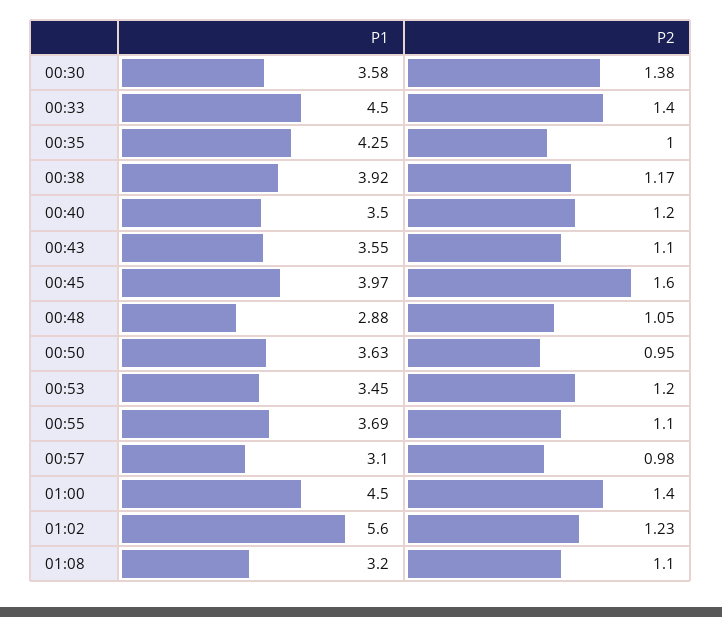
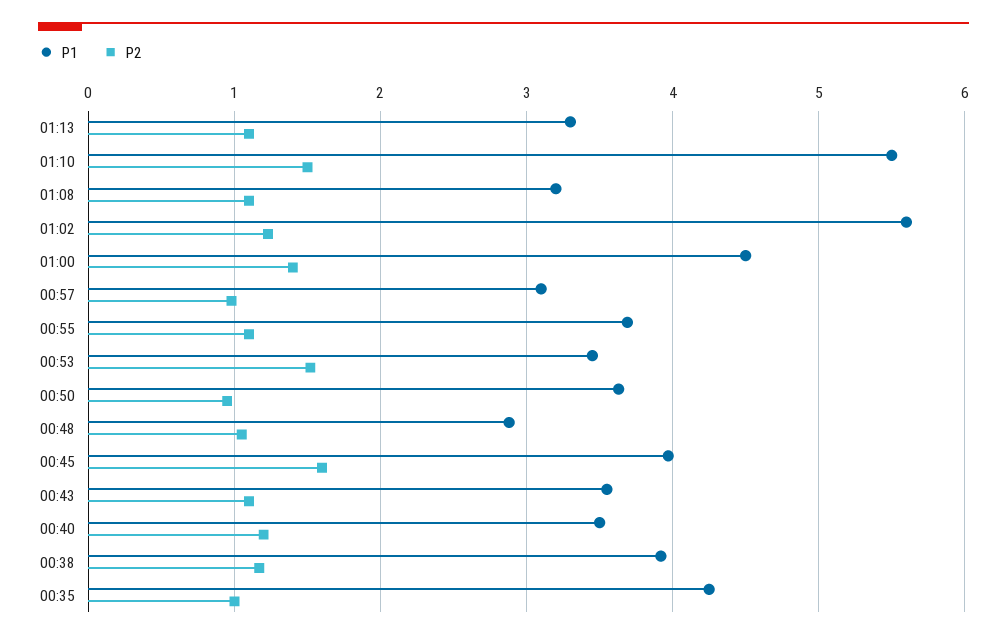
P1, 00:30: 3.58 -> none
P2, 00:30: 1.38 -> none
P1, 00:33: 4.5 -> none
P2, 00:33: 1.4 -> none
P2, 00:53: 1.2 -> 1.5
P1, 01:13: none -> 3.3
P2, 01:13: none -> 1.1
P1, 01:10: none -> 5.5
P2, 01:10: none -> 1.5

